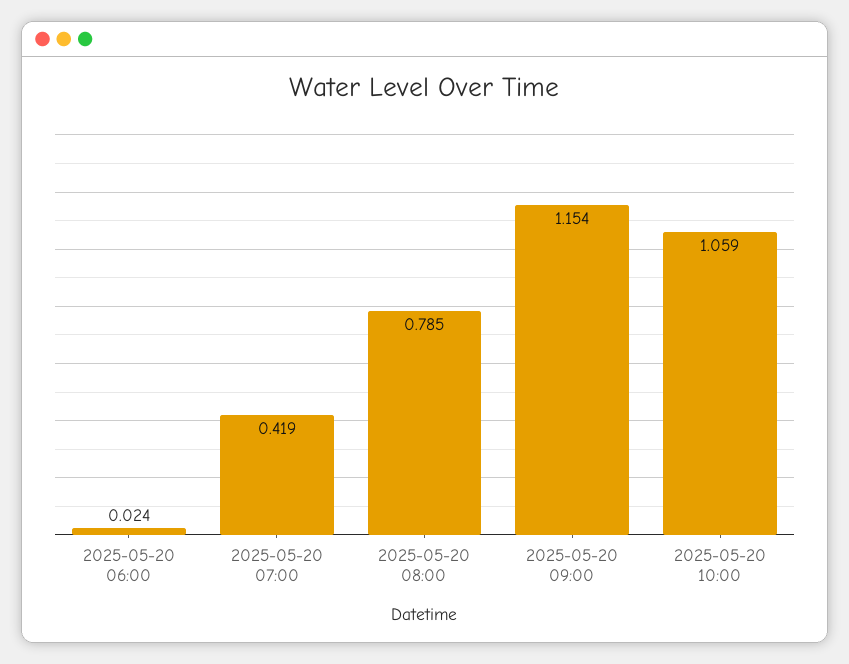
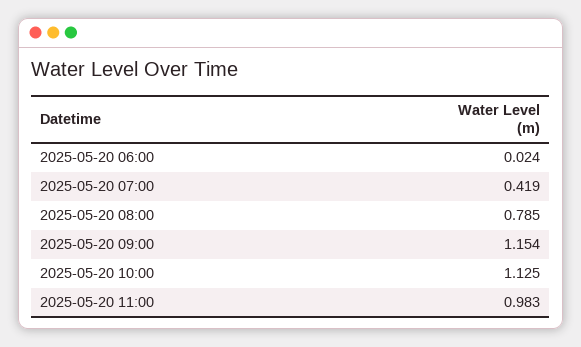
2025-05-20 10:00: 1.059 -> 1.125
2025-05-20 11:00: none -> 0.983

